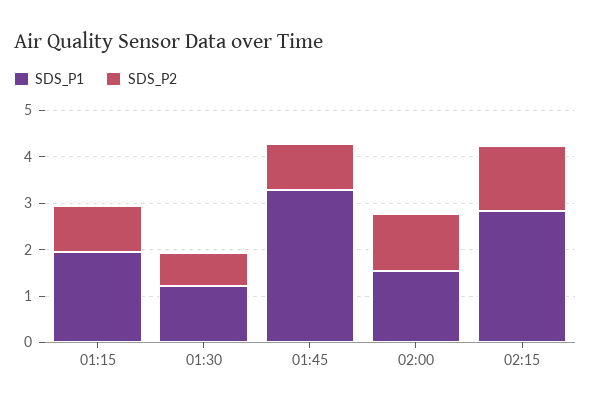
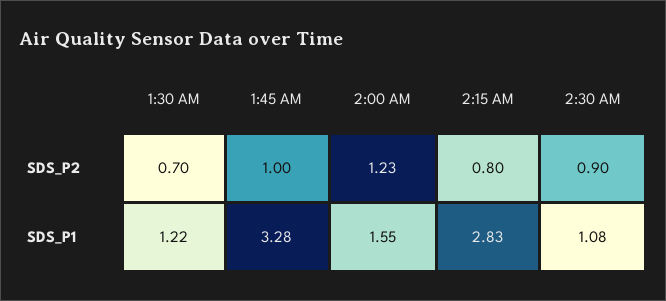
SDS_P1, 01:15: 2 -> none
SDS_P2, 01:15: 1 -> none
SDS_P2, 02:15: 1.4 -> 0.8
SDS_P2, 2:30 AM: none -> 0.9
SDS_P1, 2:30 AM: none -> 1.08

